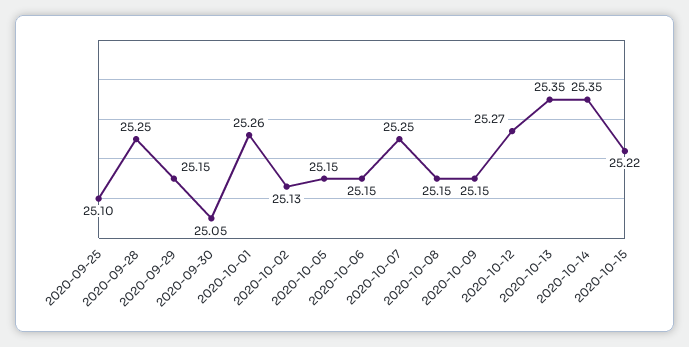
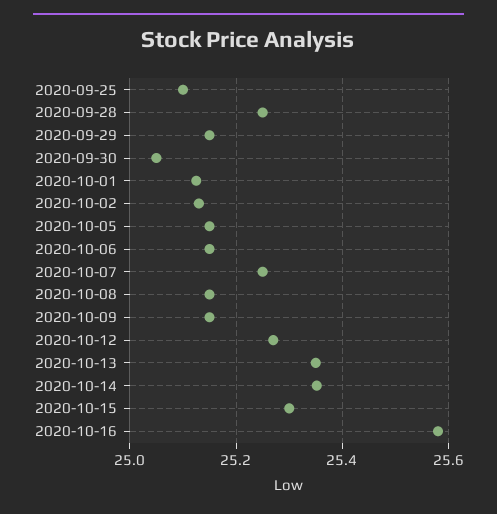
2020-10-01: 25.26 -> 25.12
2020-10-15: 25.22 -> 25.3
2020-10-16: none -> 25.58

